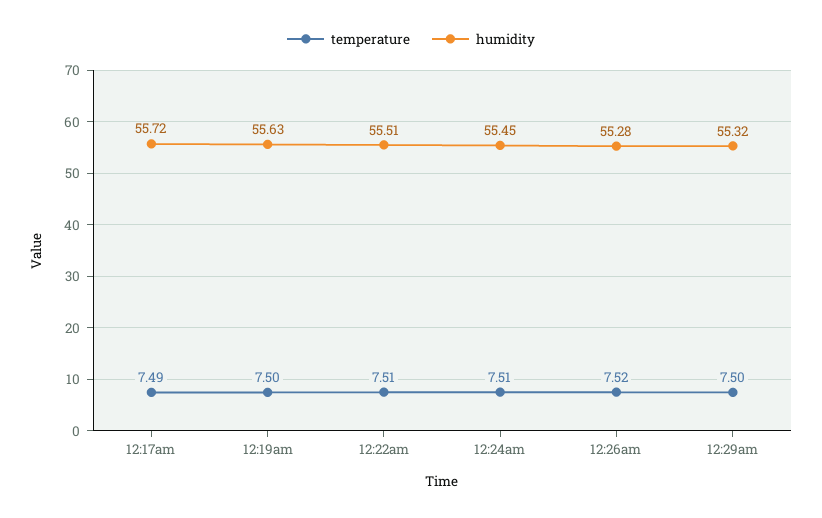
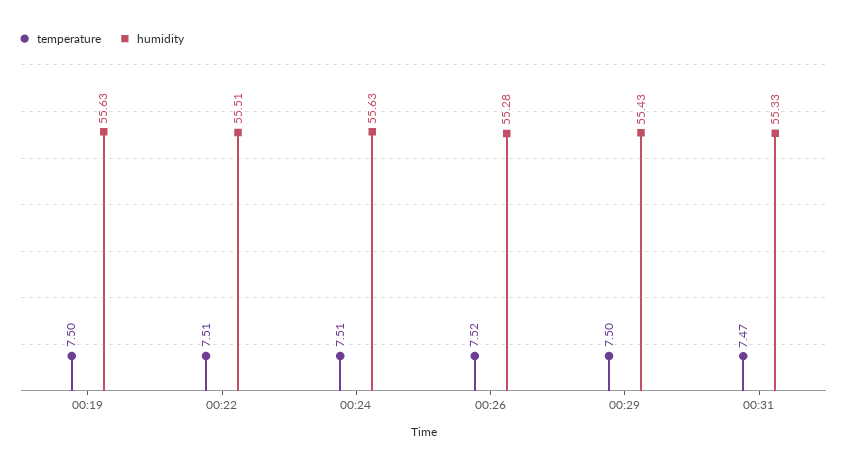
temperature, 12:17am: 7.49 -> none
humidity, 12:17am: 55.72 -> none
humidity, 12:24am: 55.45 -> 55.63
humidity, 12:29am: 55.32 -> 55.43
temperature, 00:31: none -> 7.47
humidity, 00:31: none -> 55.33

